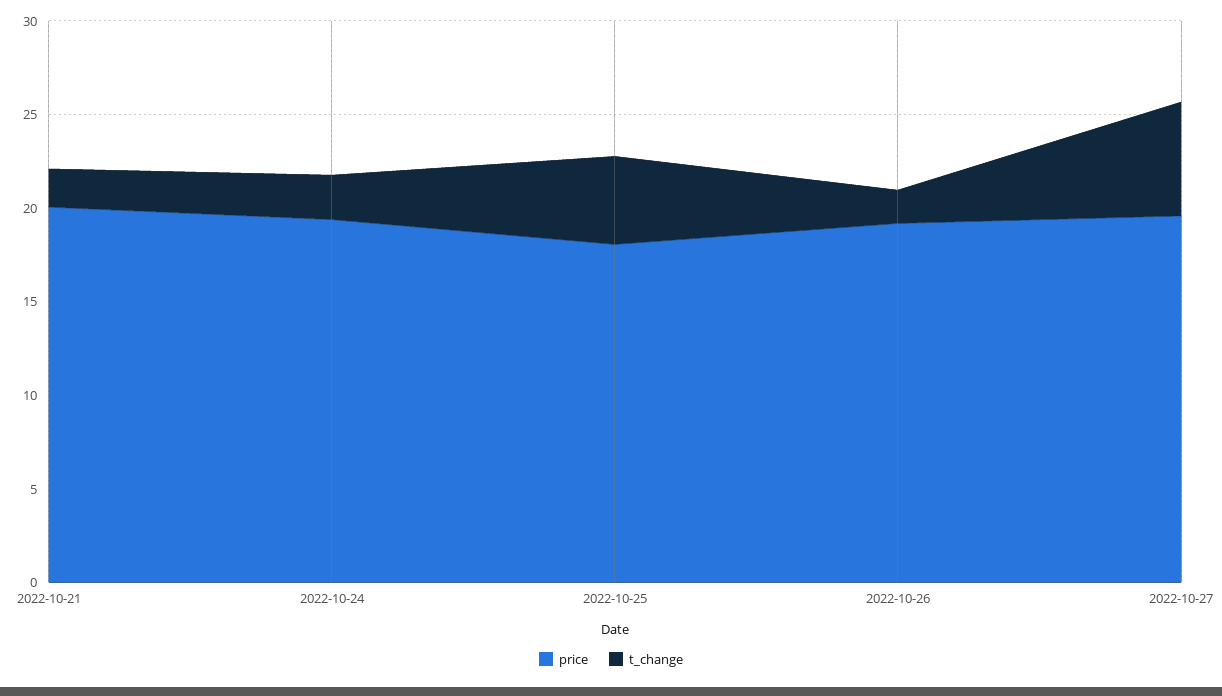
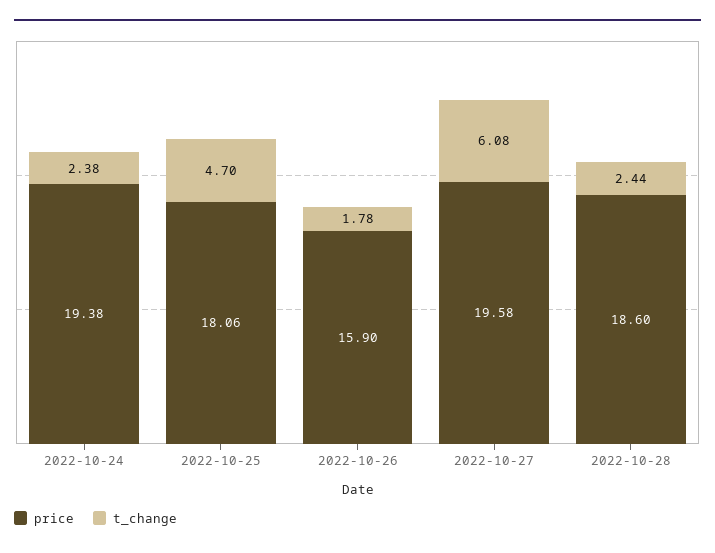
price, 2022-10-21: 20 -> none
t_change, 2022-10-21: 2 -> none
price, 2022-10-26: 19 -> 15.9
price, 2022-10-28: none -> 18.6
t_change, 2022-10-28: none -> 2.44

